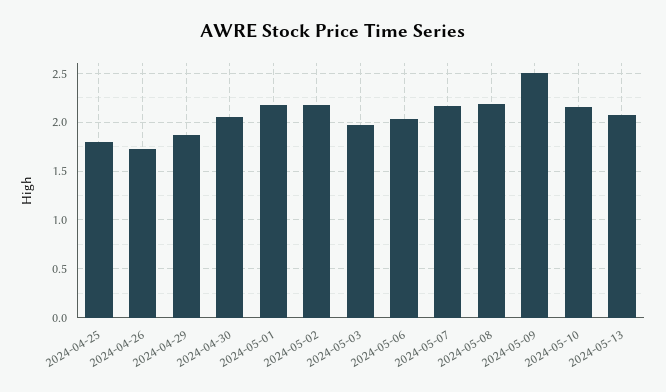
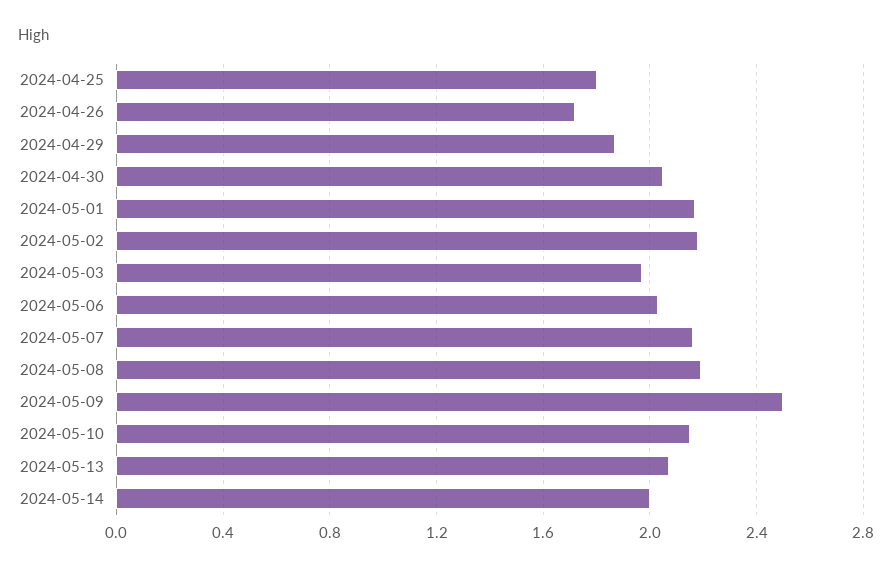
2024-05-14: none -> 2

